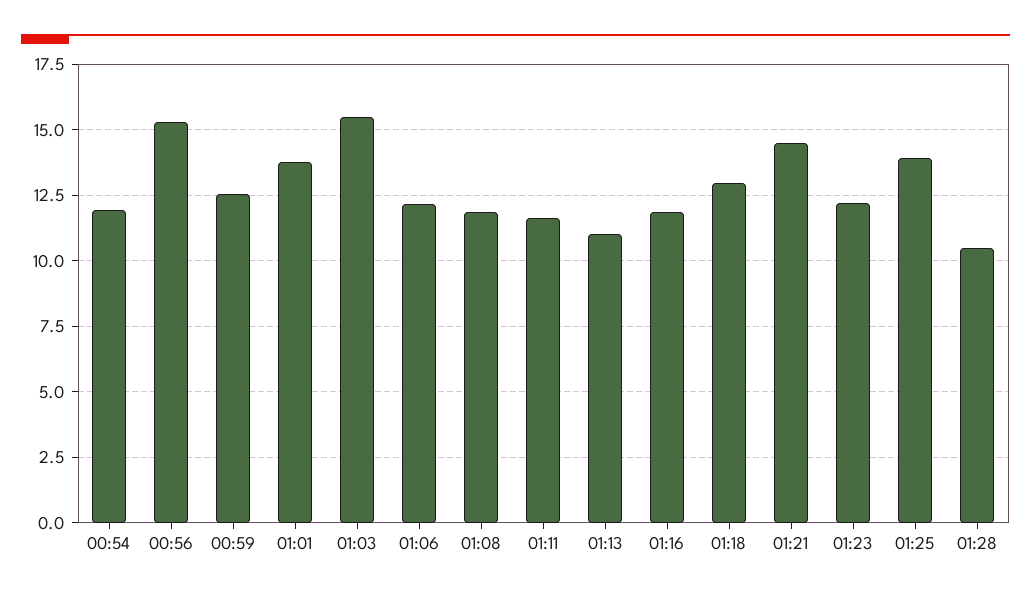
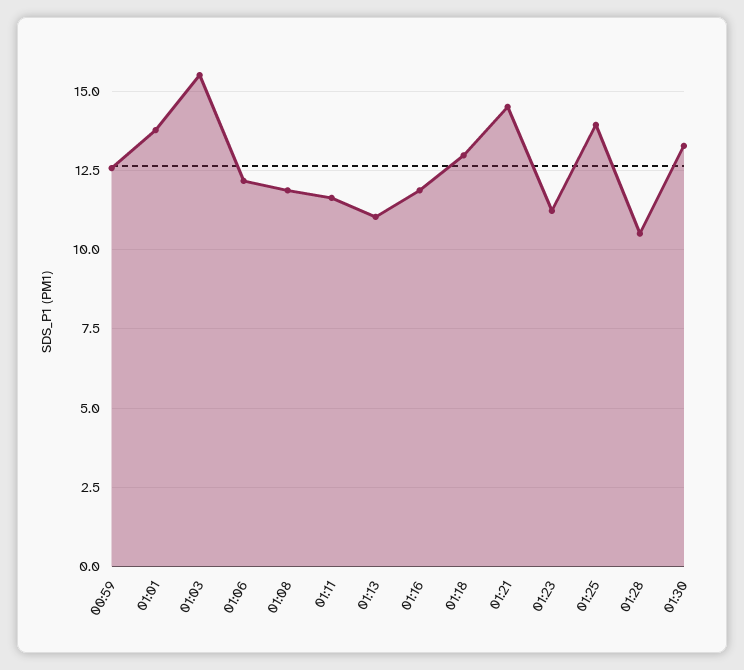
00:54: 12 -> none
00:56: 15.25 -> none
01:23: 12.25 -> 11.25
01:30: none -> 13.25

